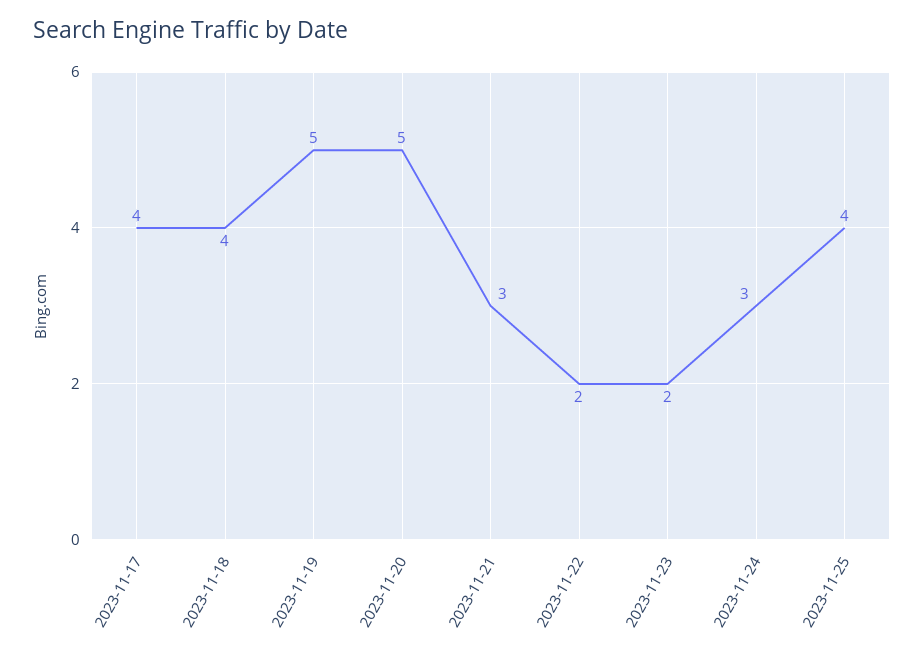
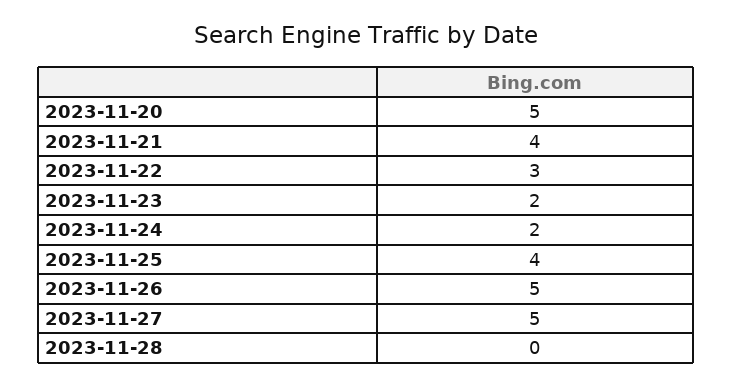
2023-11-17: 4 -> none
2023-11-18: 4 -> none
2023-11-19: 5 -> none
2023-11-21: 3 -> 4
2023-11-22: 2 -> 3
2023-11-24: 3 -> 2
2023-11-26: none -> 5
2023-11-27: none -> 5
2023-11-28: none -> 0

